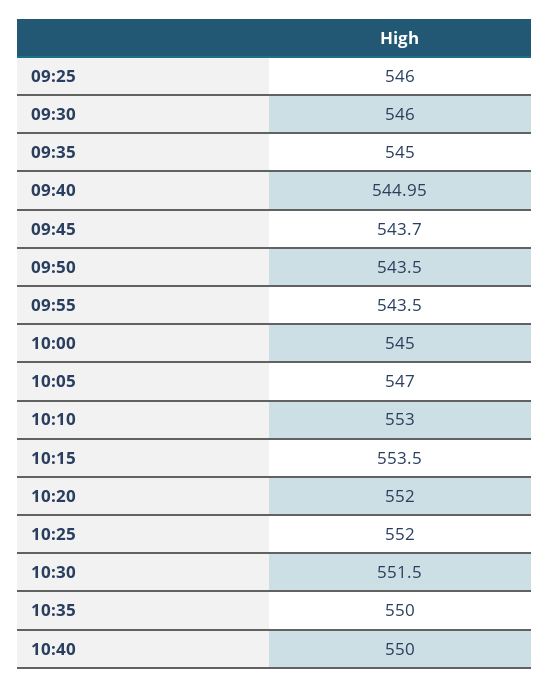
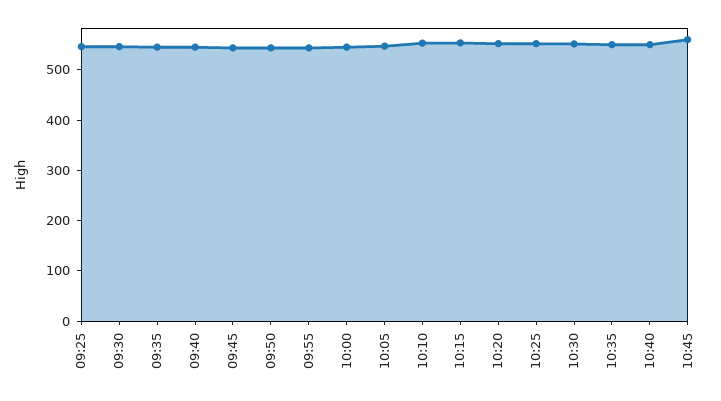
10:45: none -> 560

